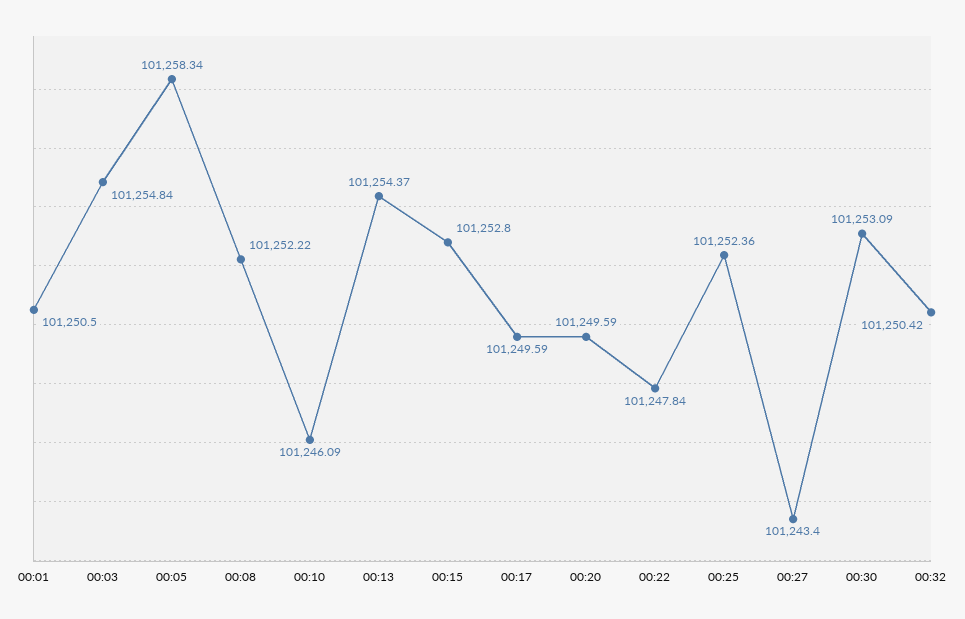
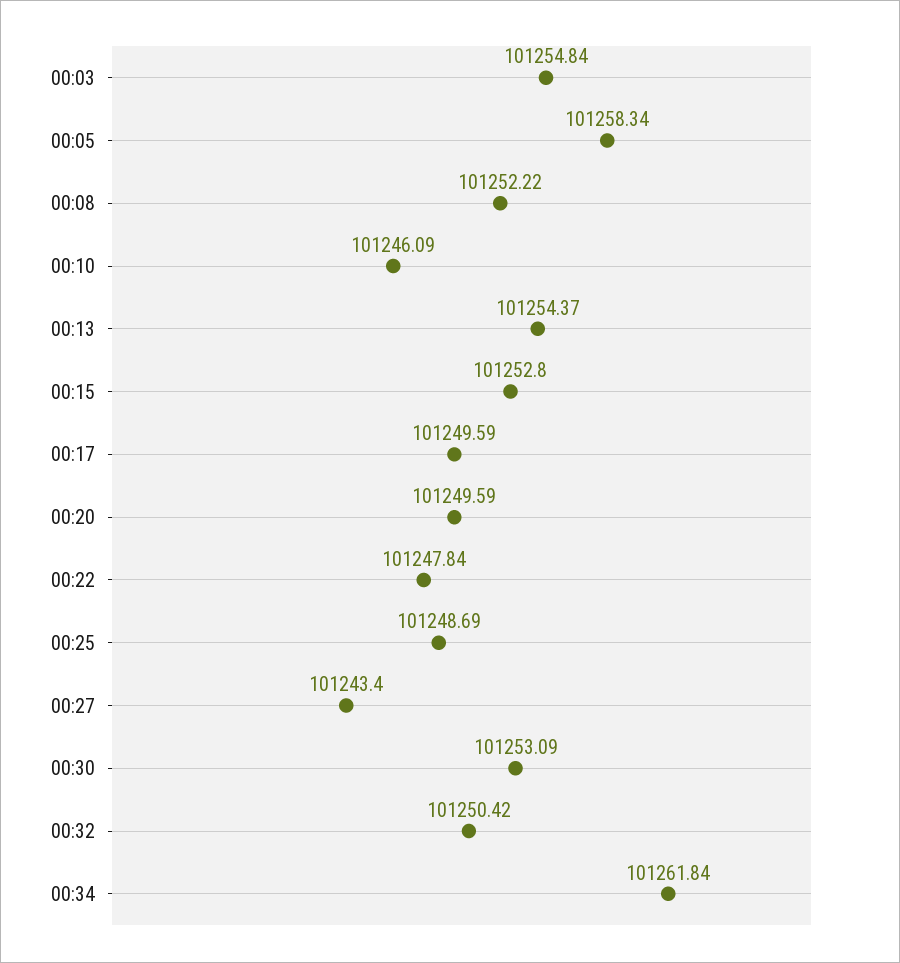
00:01: 101250.5 -> none
00:25: 101252.36 -> 101248.69
00:34: none -> 101261.84

